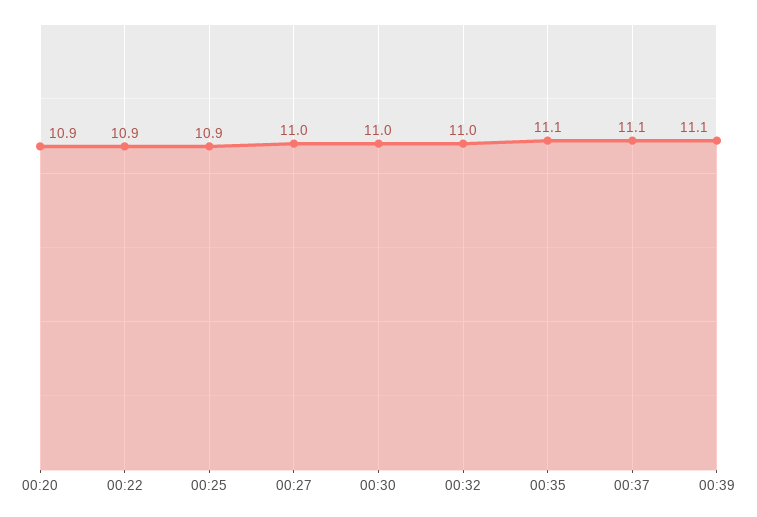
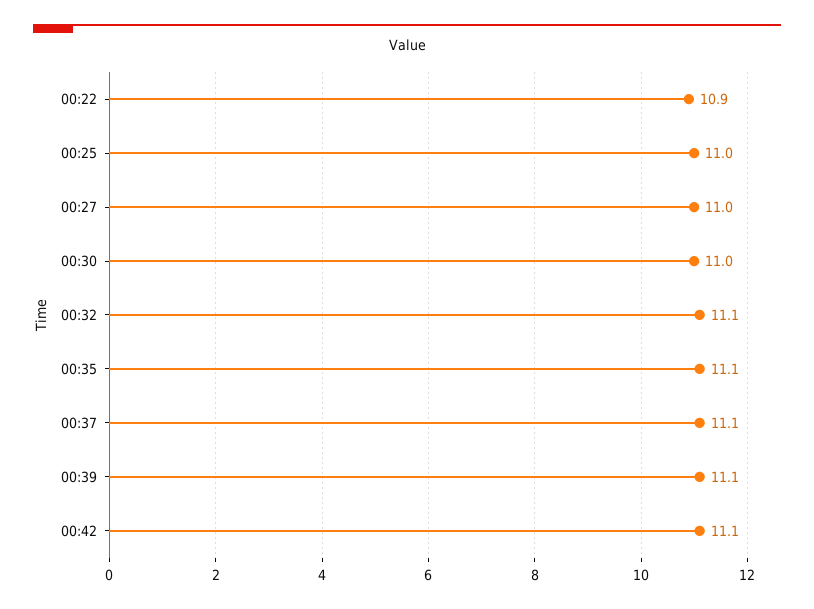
00:20: 10.9 -> none
00:25: 10.9 -> 11
00:32: 11 -> 11.1
00:42: none -> 11.1

